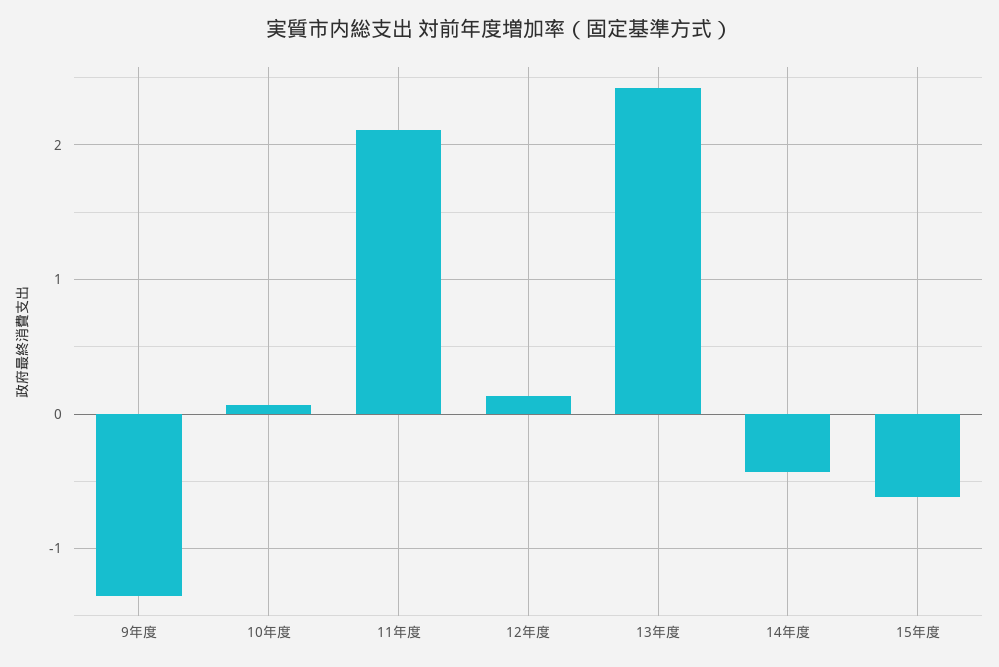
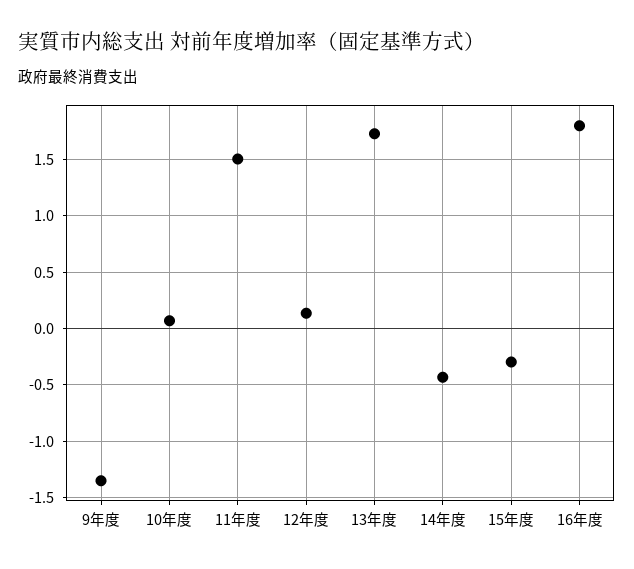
11年度: 2.1 -> 1.5
13年度: 2.4 -> 1.7
15年度: -0.6 -> -0.3
16年度: none -> 1.8

